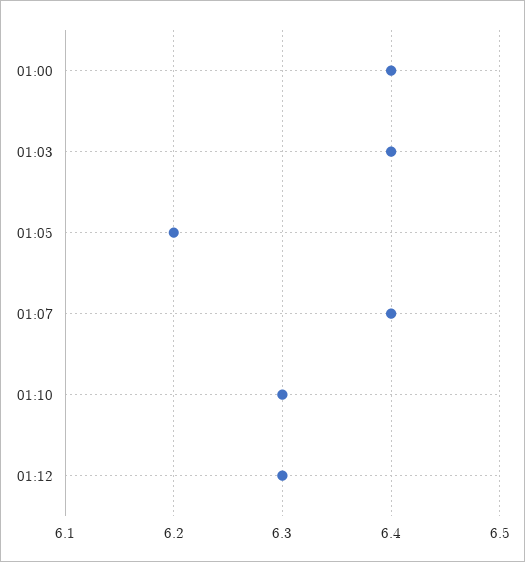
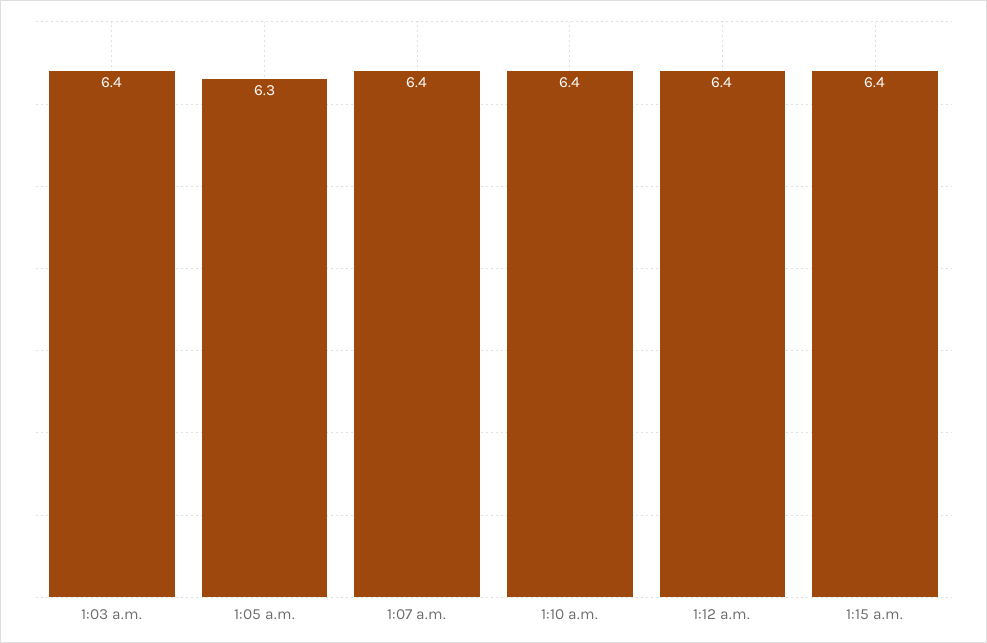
01:00: 6.4 -> none
01:05: 6.2 -> 6.3
01:10: 6.3 -> 6.4
01:12: 6.3 -> 6.4
1:15 a.m.: none -> 6.4

